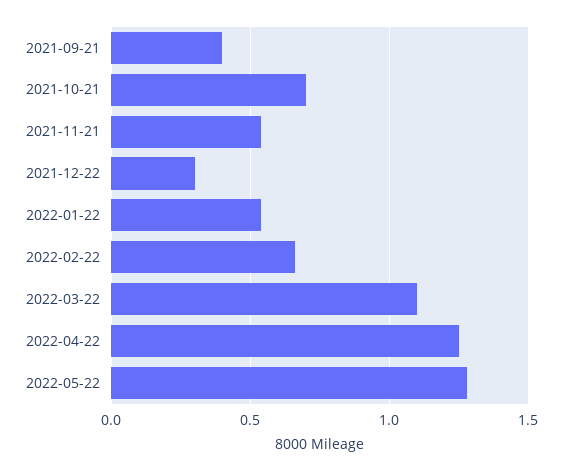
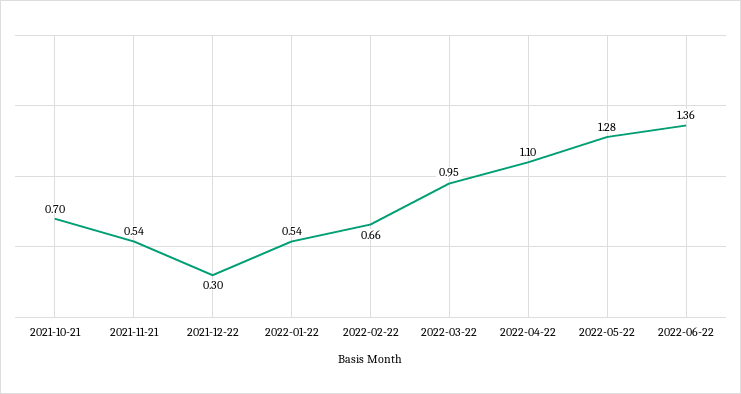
2021-09-21: 0.4 -> none
2022-03-22: 1.1 -> 0.95
2022-04-22: 1.25 -> 1.1
2022-06-22: none -> 1.36

